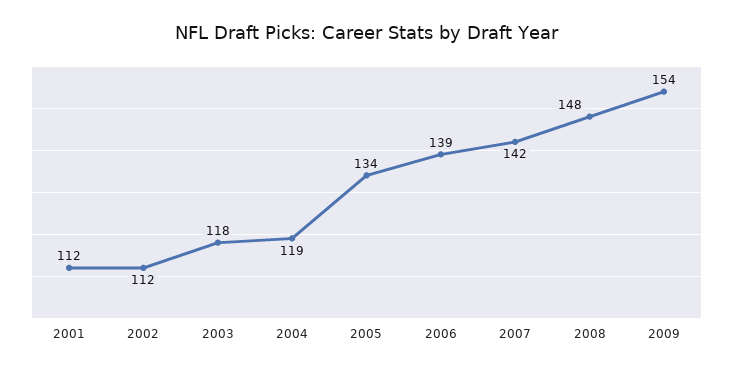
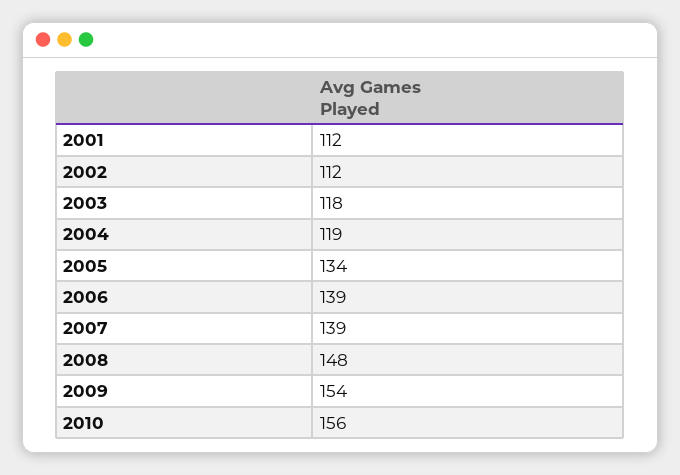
2007: 142 -> 139
2010: none -> 156

